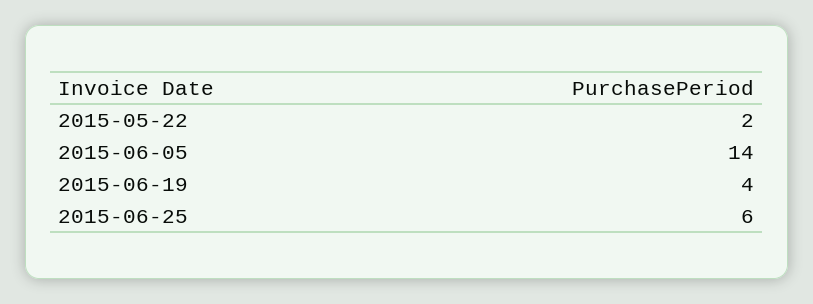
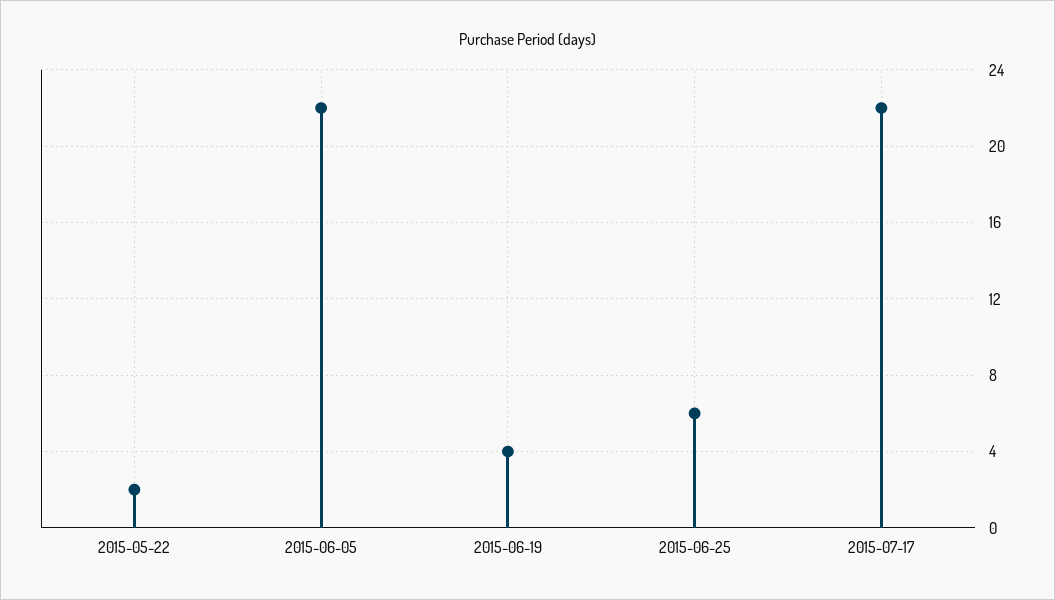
2015-06-05: 14 -> 22
2015-07-17: none -> 22

